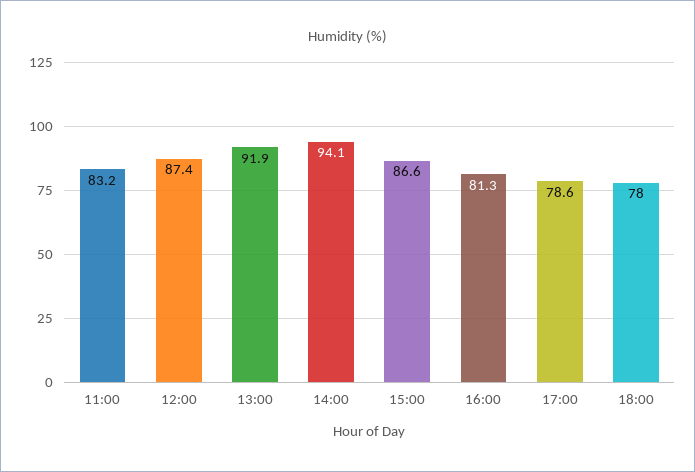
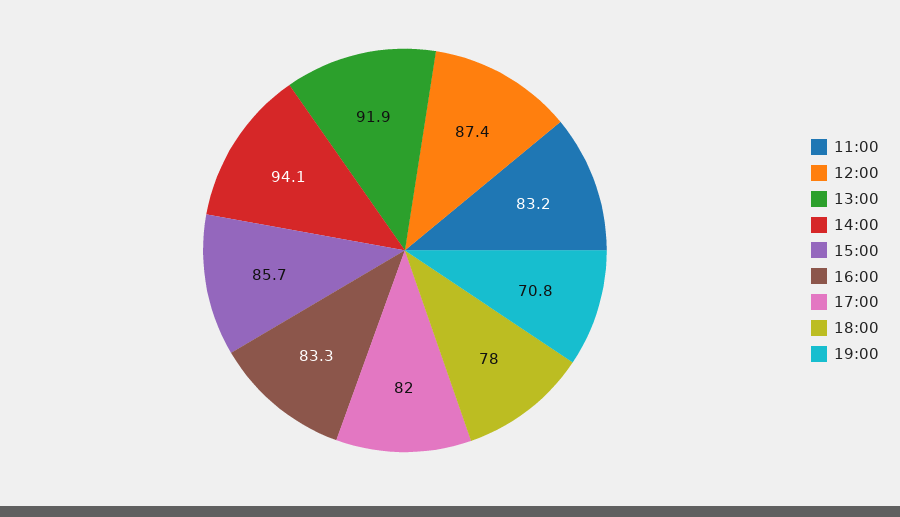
15:00: 86.6 -> 85.7
16:00: 81.3 -> 83.3
17:00: 78.6 -> 82
19:00: none -> 70.8

